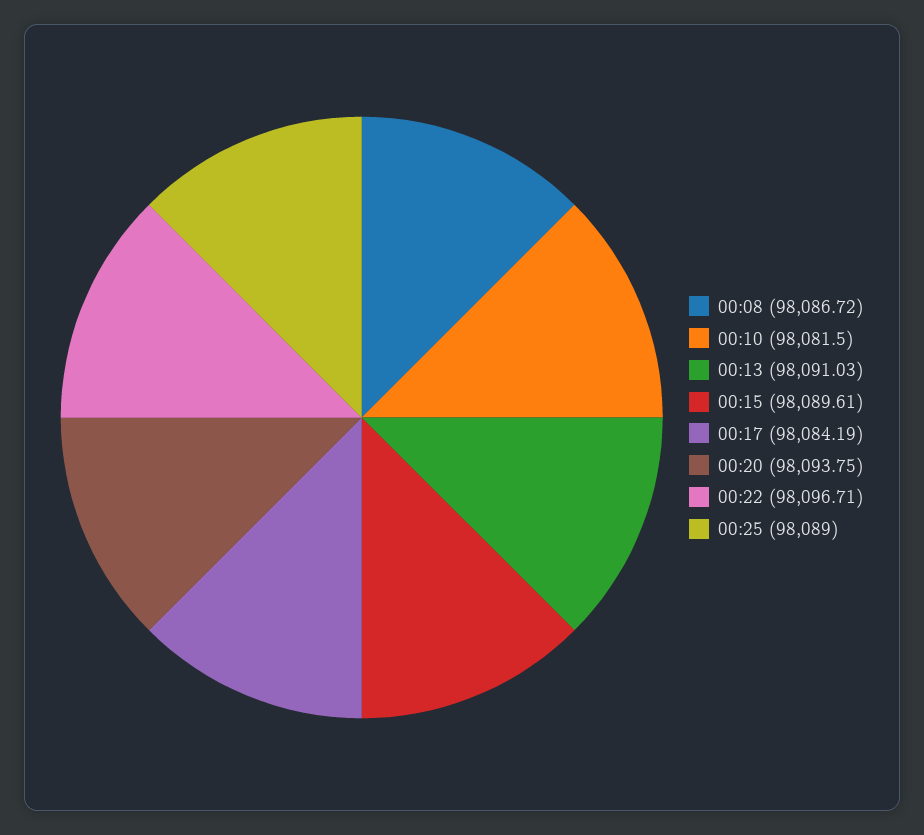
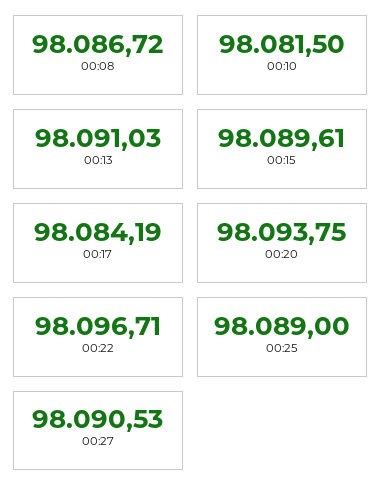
00:27: none -> 98090.53

